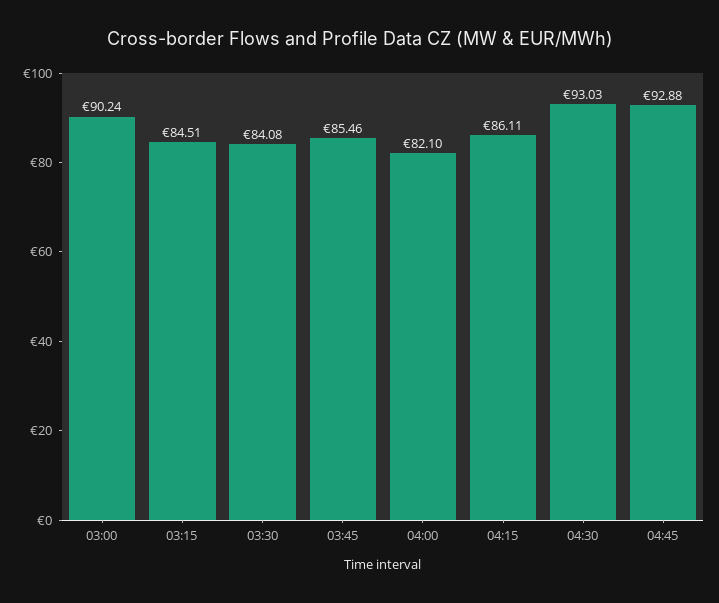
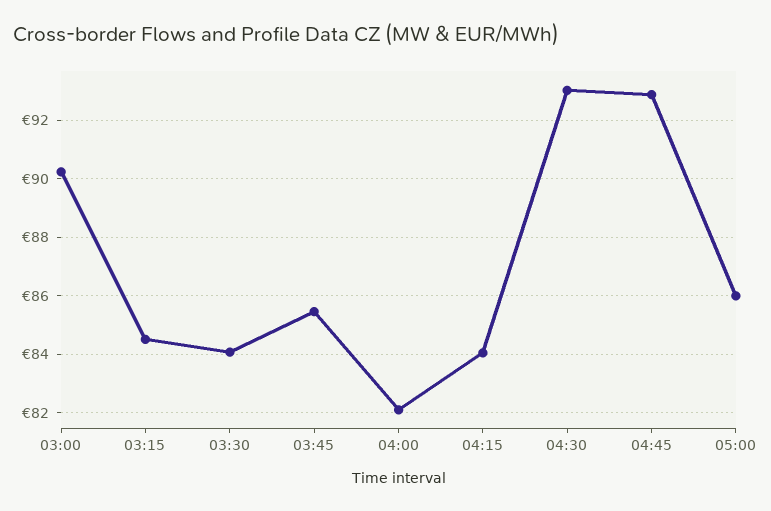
04:15: 86.11 -> 84
05:00: none -> 86

